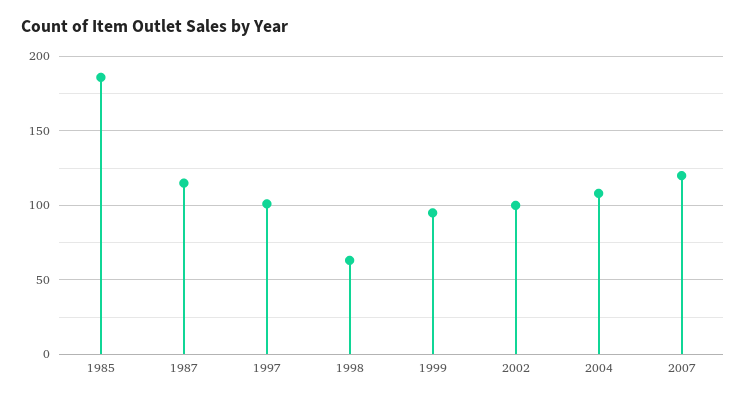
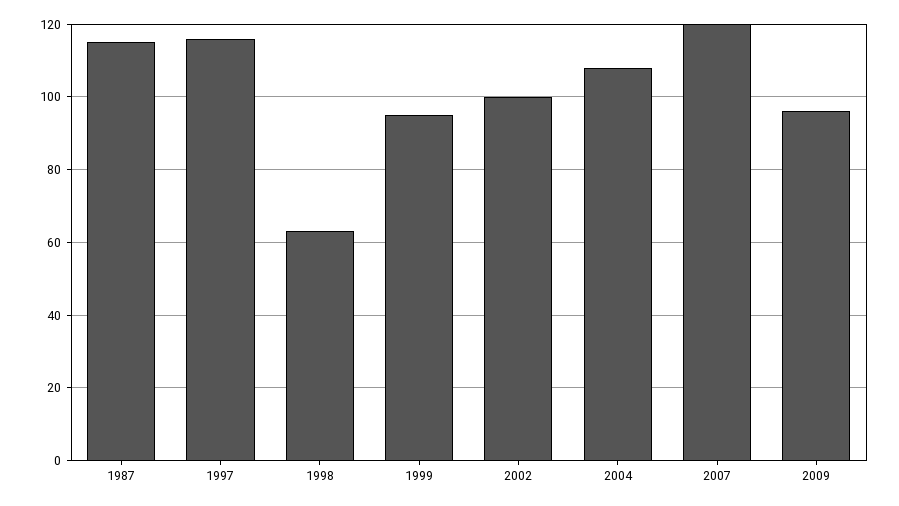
1985: 185 -> none
1997: 100 -> 115
2009: none -> 95

